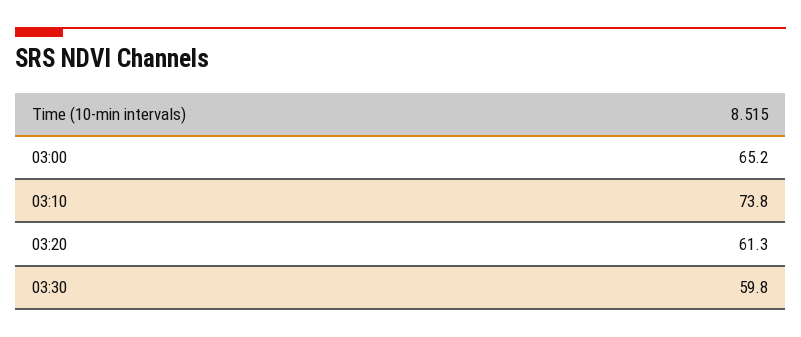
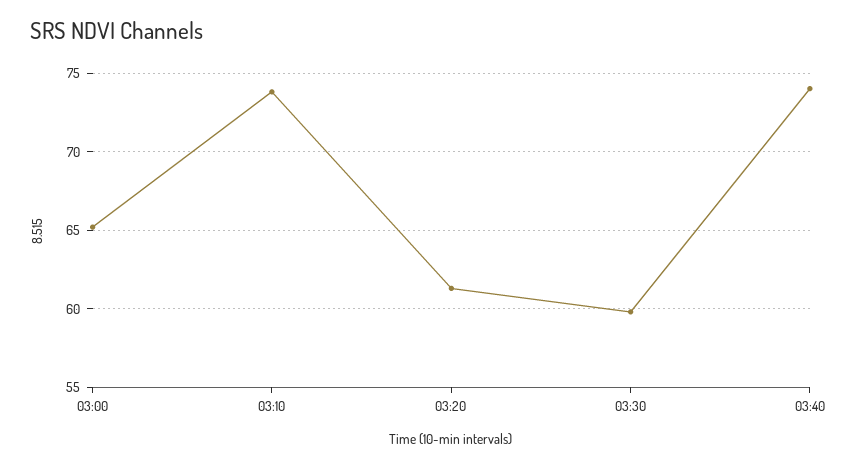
03:40: none -> 74

